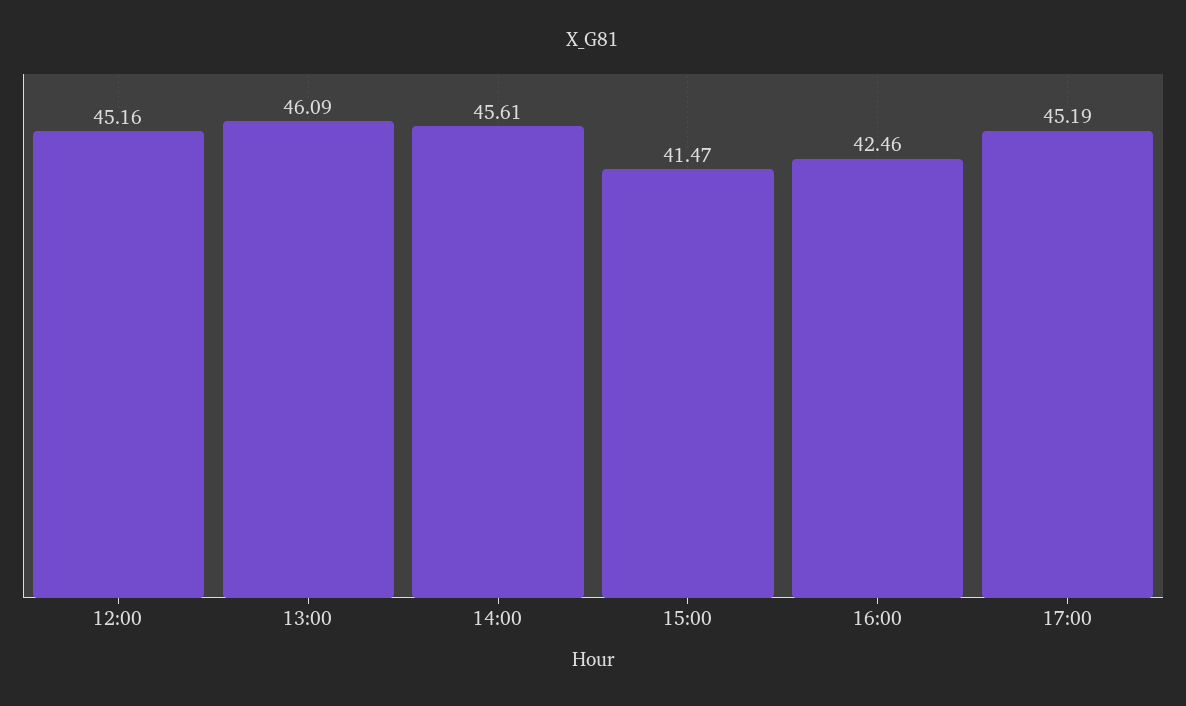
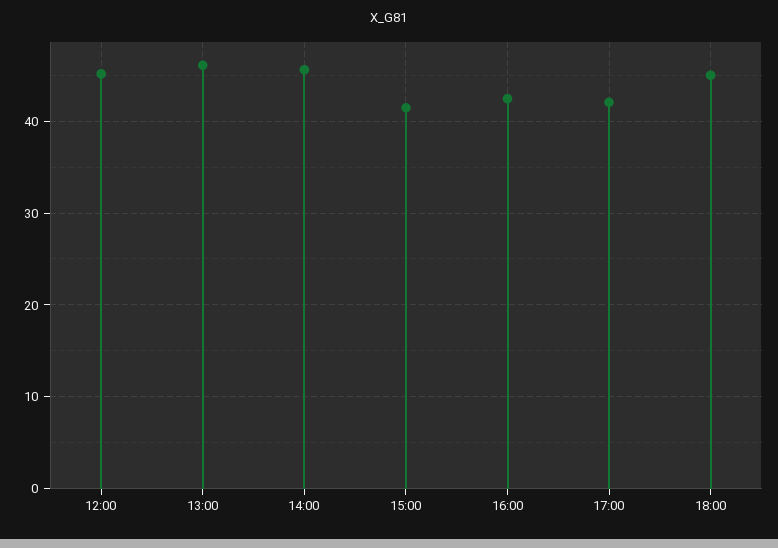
17:00: 45.19 -> 42
18:00: none -> 45

